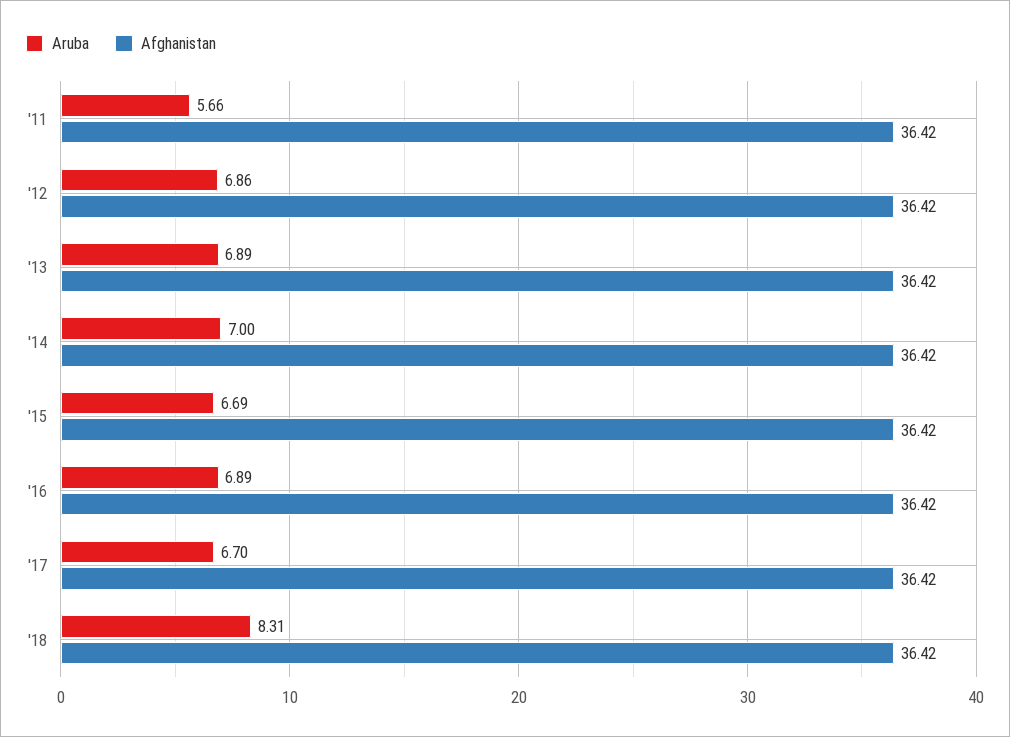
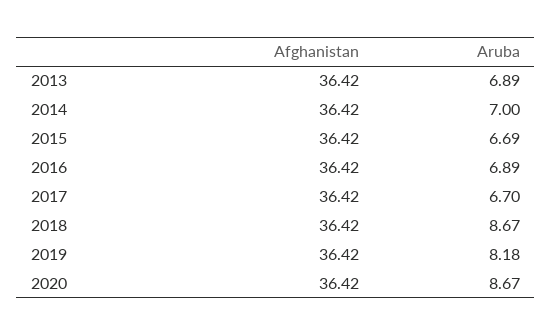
Aruba, '11: 5.66 -> none
Afghanistan, '11: 36.42 -> none
Aruba, '12: 6.86 -> none
Afghanistan, '12: 36.42 -> none
Aruba, '18: 8.31 -> 8.67
Afghanistan, 2019: none -> 36.42
Aruba, 2019: none -> 8.18
Afghanistan, 2020: none -> 36.42
Aruba, 2020: none -> 8.67

